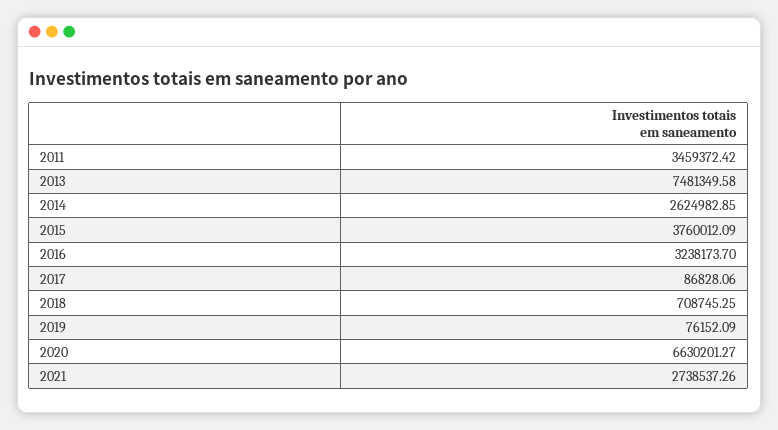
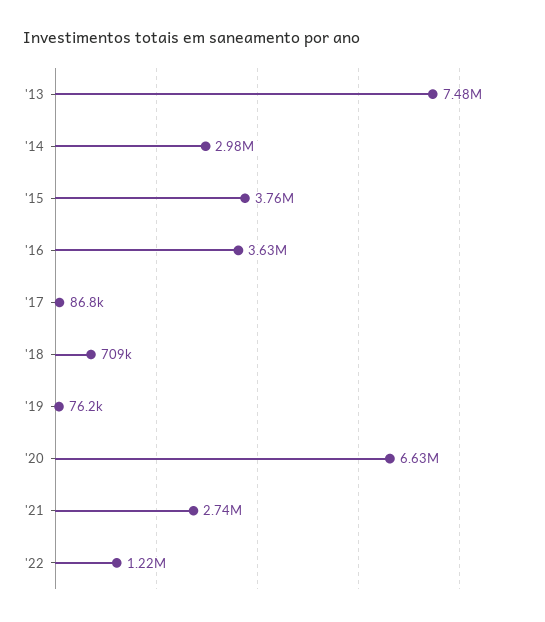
2011: 3459372.42 -> none
2014: 2624982.85 -> 2980000
2016: 3238173.7 -> 3630000
'22: none -> 1220000

